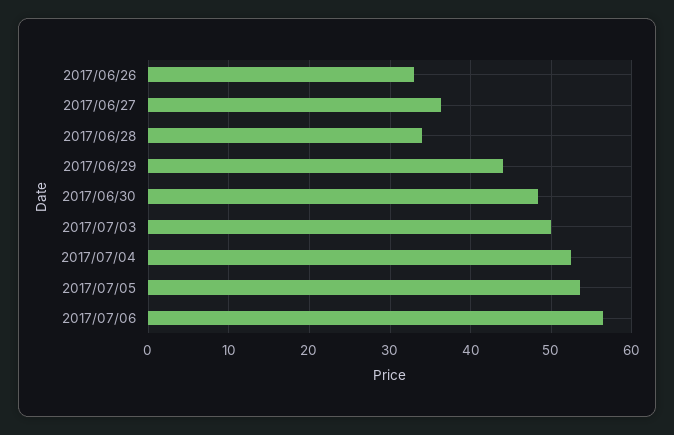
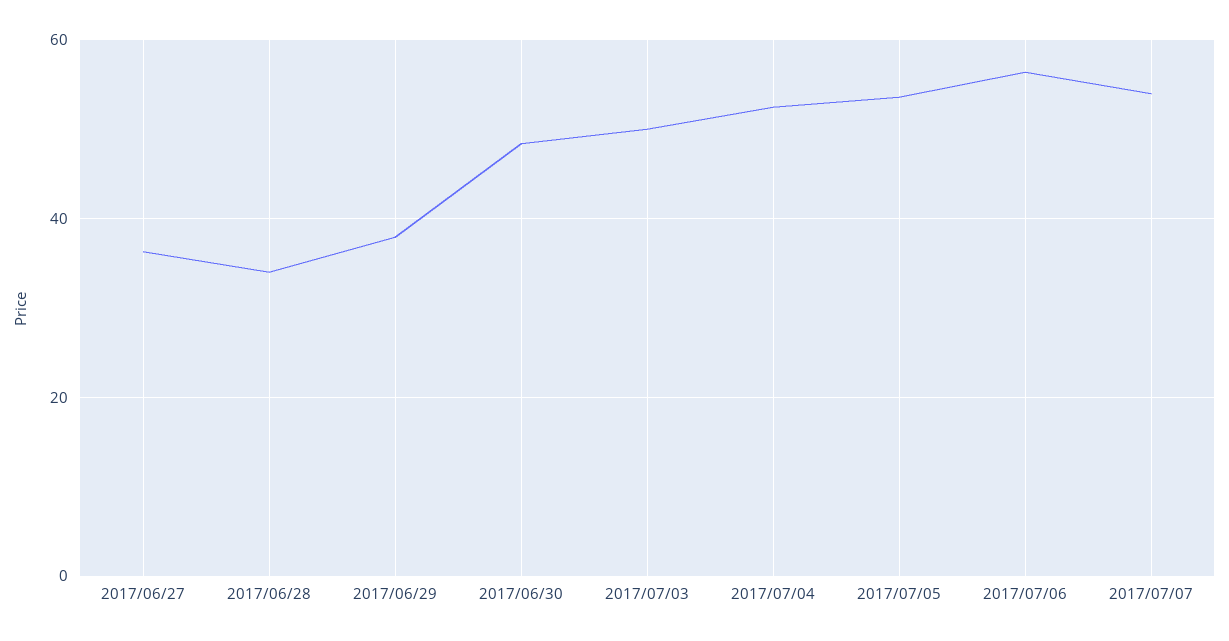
2017/06/26: 33 -> none
2017/06/29: 44 -> 38
2017/07/07: none -> 54

